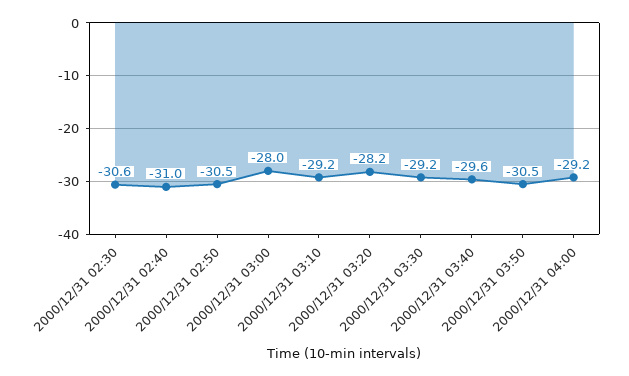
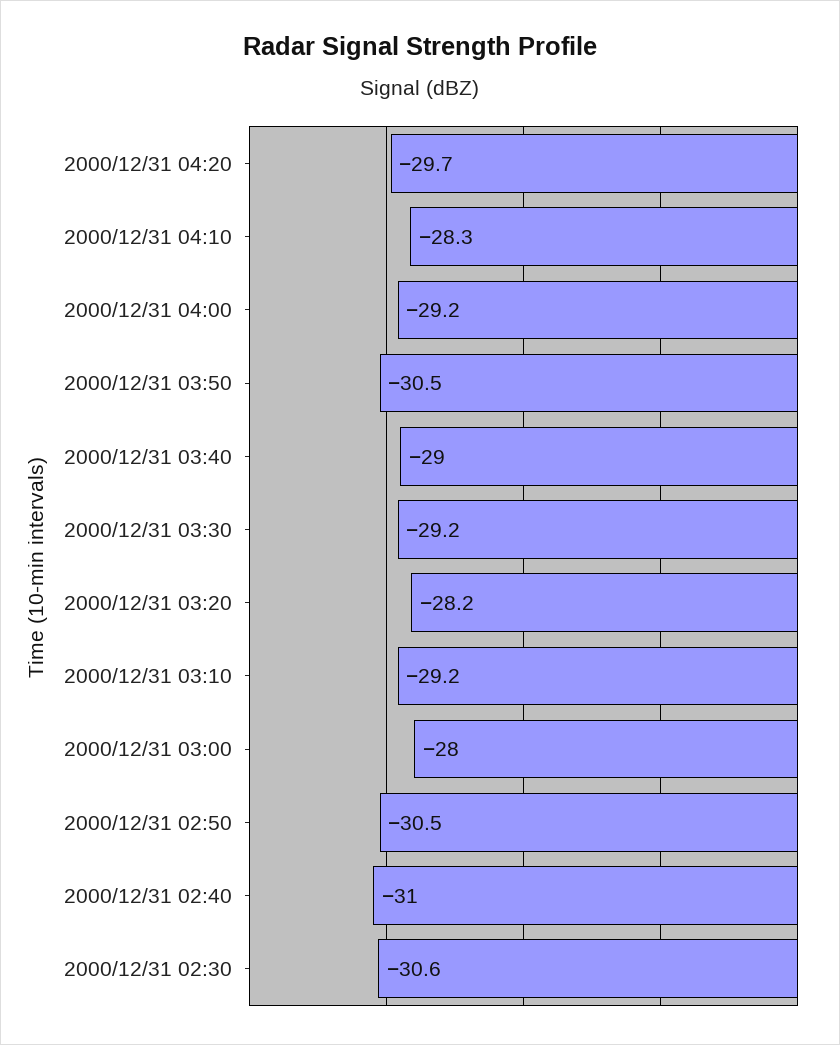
2000/12/31 03:40: -29.6 -> -29
2000/12/31 04:20: none -> -29.7
2000/12/31 04:10: none -> -28.3

